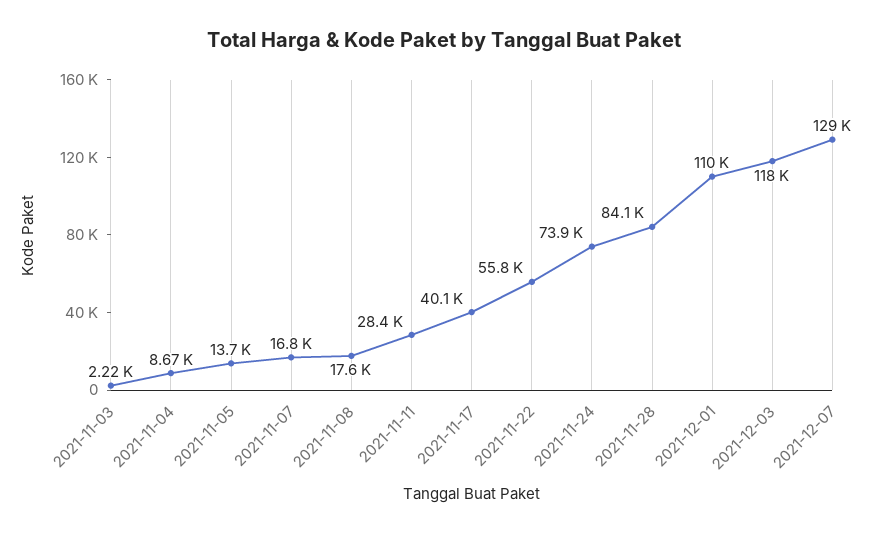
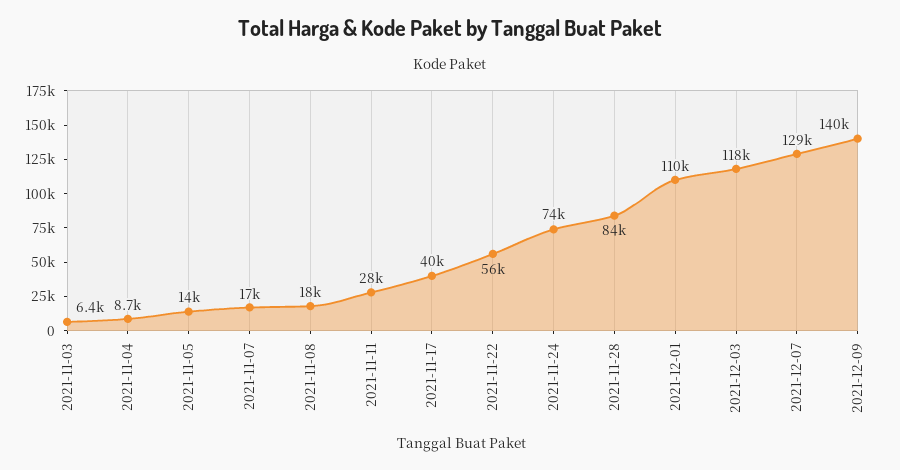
2021-11-03: 2220 -> 6400
2021-12-09: none -> 140000

